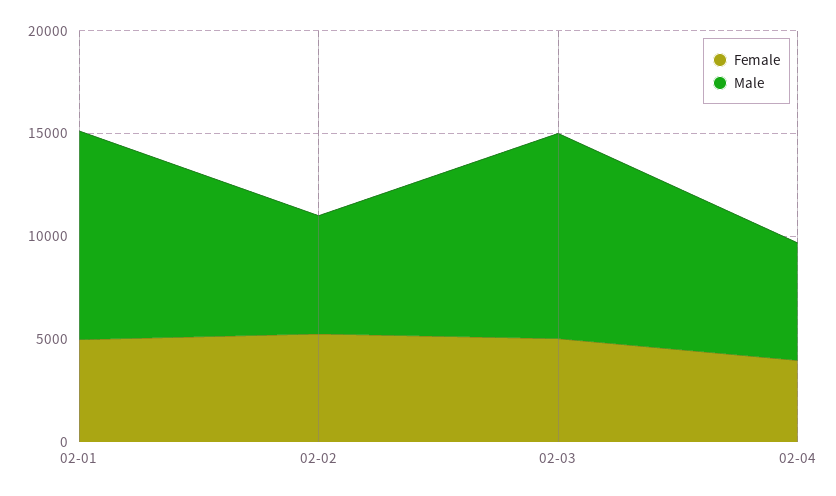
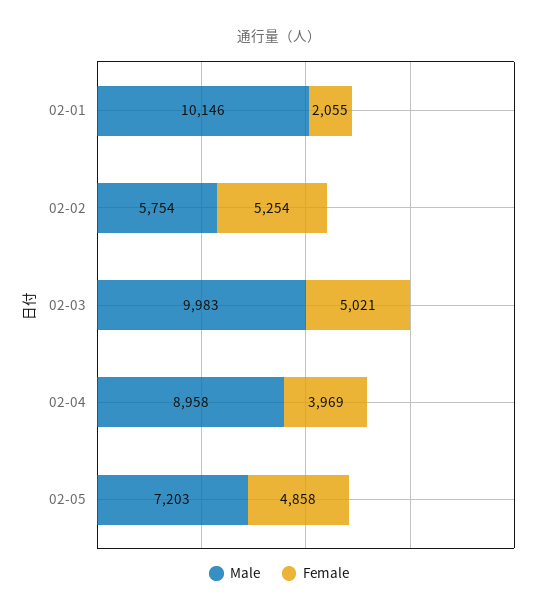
Female, 02-01: 5000 -> 2055
Male, 02-04: 6000 -> 8958
Male, 02-05: none -> 7203
Female, 02-05: none -> 4858

